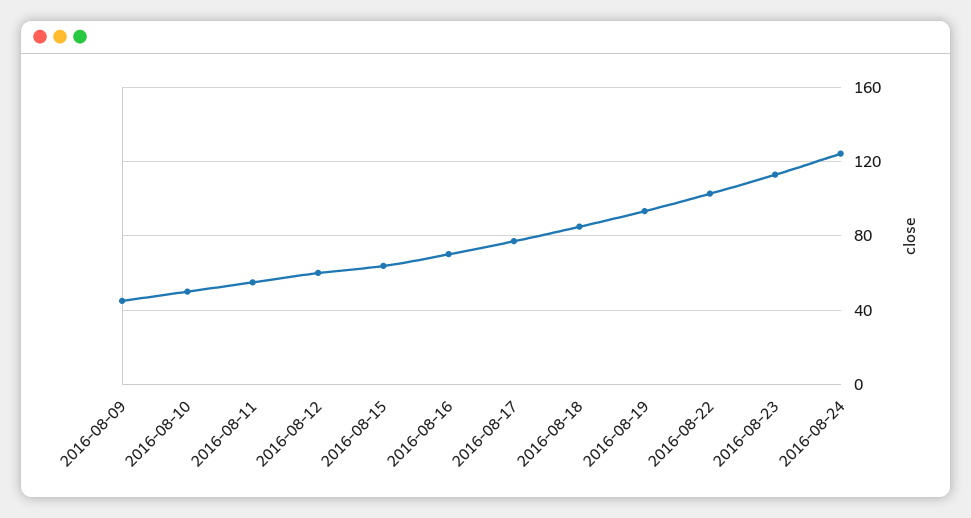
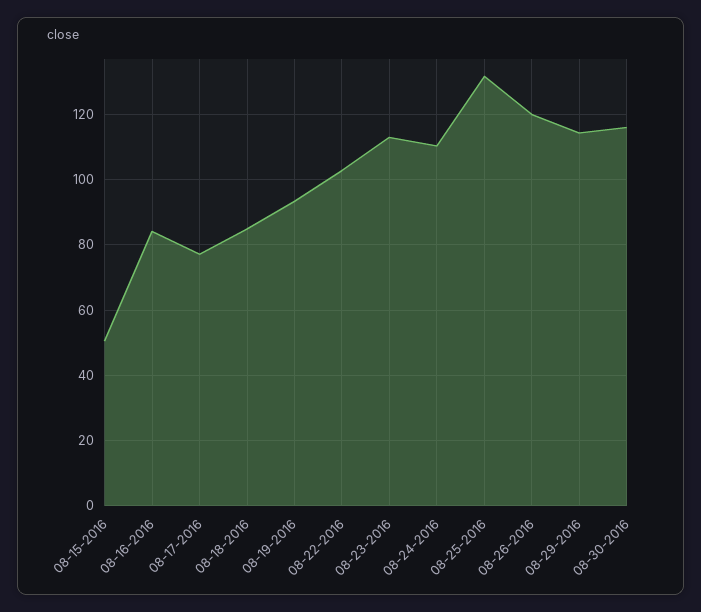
2016-08-09: 45 -> none
2016-08-10: 50 -> none
2016-08-11: 55 -> none
2016-08-12: 60 -> none
2016-08-15: 65 -> 50
2016-08-16: 70 -> 84
2016-08-24: 125 -> 110
08-25-2016: none -> 132
08-26-2016: none -> 120
08-29-2016: none -> 114
08-30-2016: none -> 116

